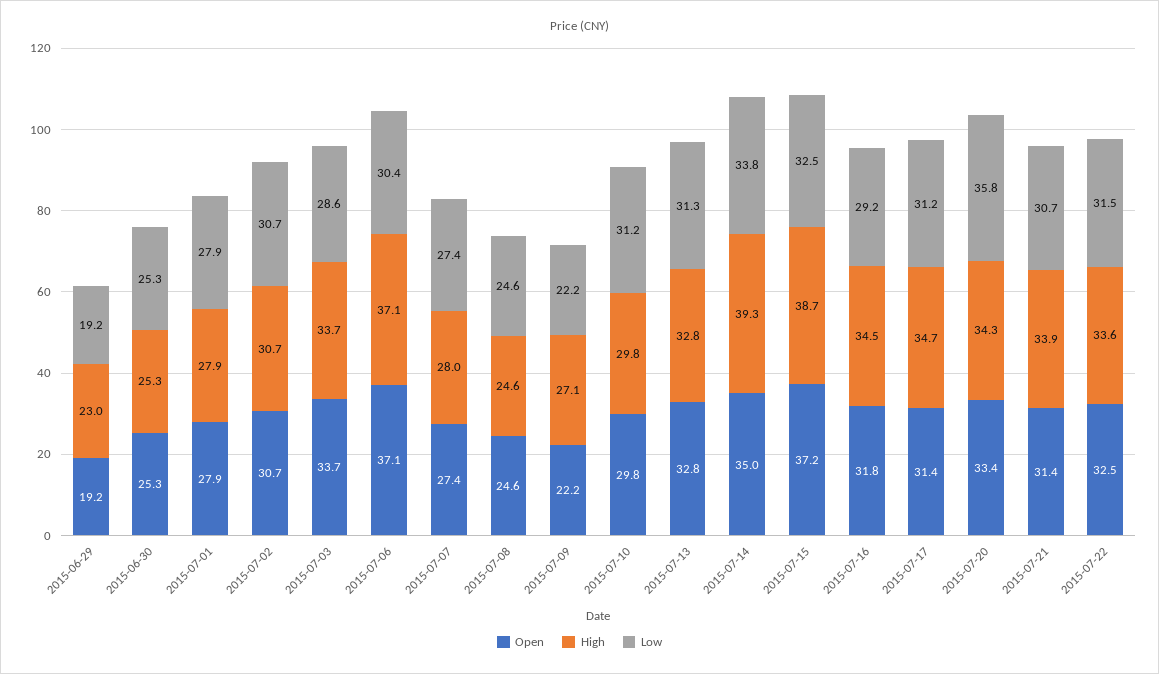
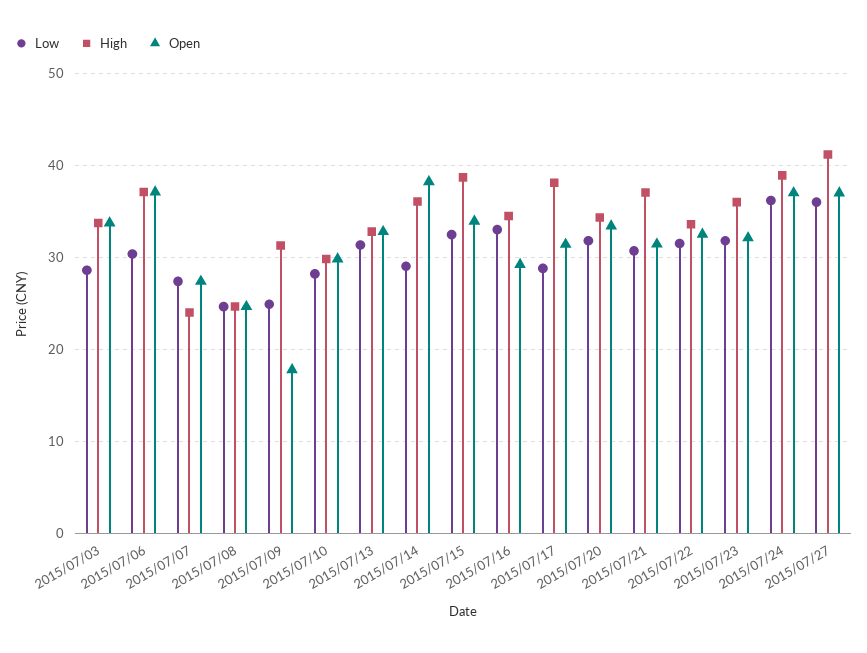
Open, 2015-06-29: 19.2 -> none
High, 2015-06-29: 23 -> none
Low, 2015-06-29: 19.2 -> none
Open, 2015-06-30: 25.3 -> none
High, 2015-06-30: 25.3 -> none
Low, 2015-06-30: 25.3 -> none
Open, 2015-07-01: 27.9 -> none
High, 2015-07-01: 27.9 -> none
Low, 2015-07-01: 27.9 -> none
Open, 2015-07-02: 30.7 -> none
High, 2015-07-02: 30.7 -> none
Low, 2015-07-02: 30.7 -> none
High, 2015-07-07: 28 -> 24
Open, 2015-07-09: 22.2 -> 18
High, 2015-07-09: 27.1 -> 31
Low, 2015-07-09: 22.2 -> 25
Low, 2015-07-10: 31.2 -> 28
Open, 2015-07-14: 35 -> 38
High, 2015-07-14: 39.3 -> 36
Low, 2015-07-14: 33.8 -> 29
Open, 2015-07-15: 37.2 -> 34
Open, 2015-07-16: 31.8 -> 29
Low, 2015-07-16: 29.2 -> 33
High, 2015-07-17: 34.7 -> 38
Low, 2015-07-17: 31.2 -> 29
Low, 2015-07-20: 35.8 -> 32
High, 2015-07-21: 33.9 -> 37
Low, 2015/07/23: none -> 32
High, 2015/07/23: none -> 36
Open, 2015/07/23: none -> 32
Low, 2015/07/24: none -> 36
High, 2015/07/24: none -> 39
Open, 2015/07/24: none -> 37
Low, 2015/07/27: none -> 36
High, 2015/07/27: none -> 41
Open, 2015/07/27: none -> 37

